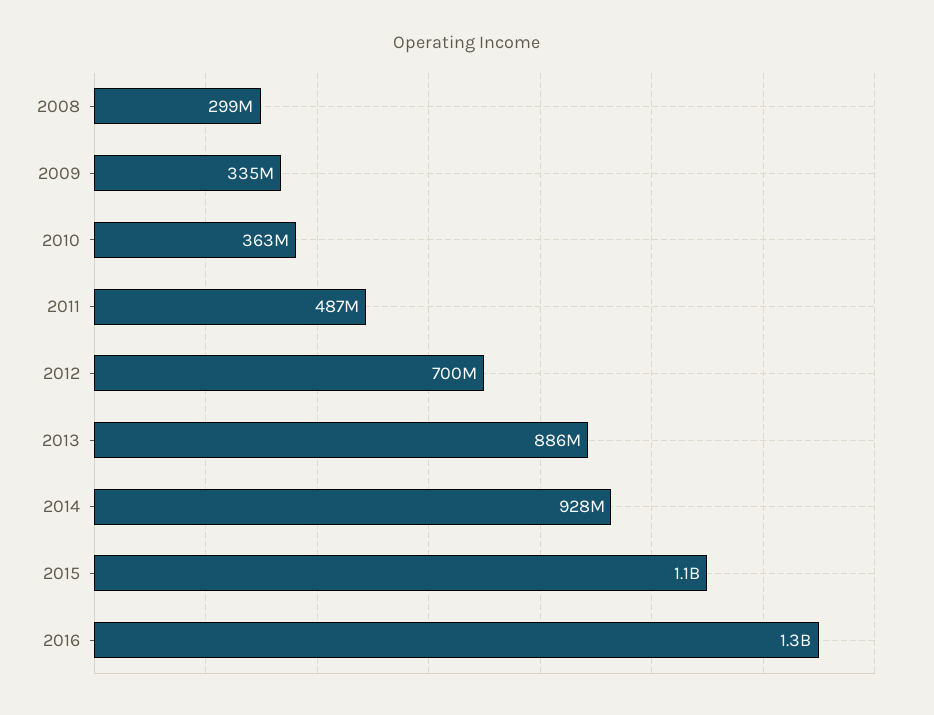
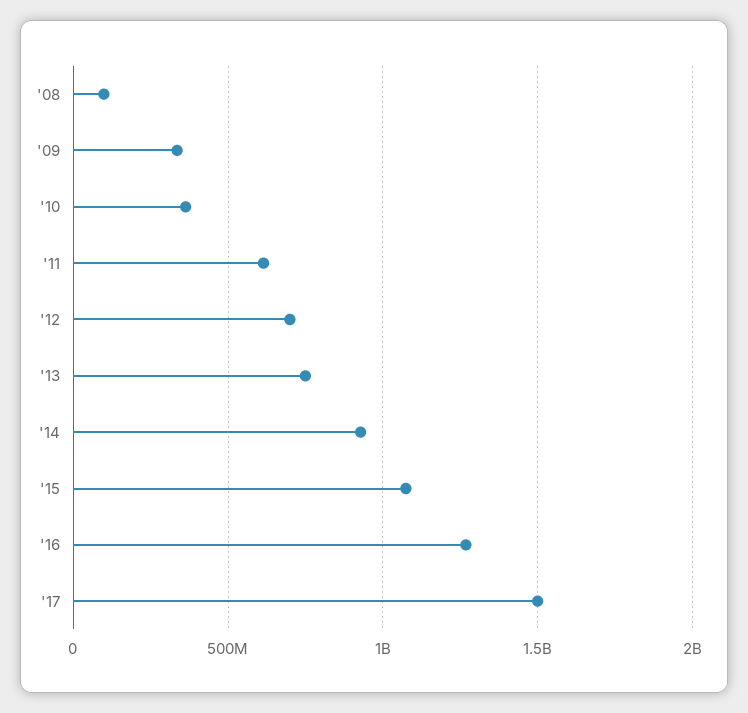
2008: 299000000 -> 100000000
2011: 487000000 -> 600000000
2013: 886000000 -> 750000000
'17: none -> 1500000000

